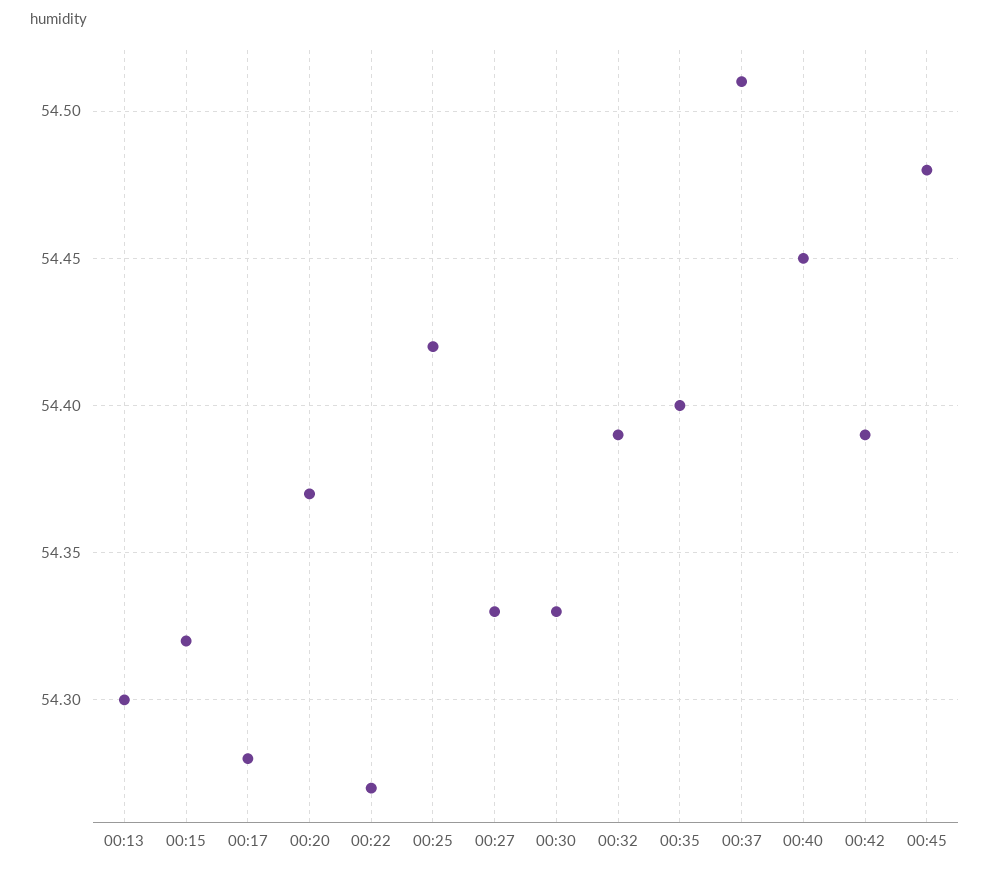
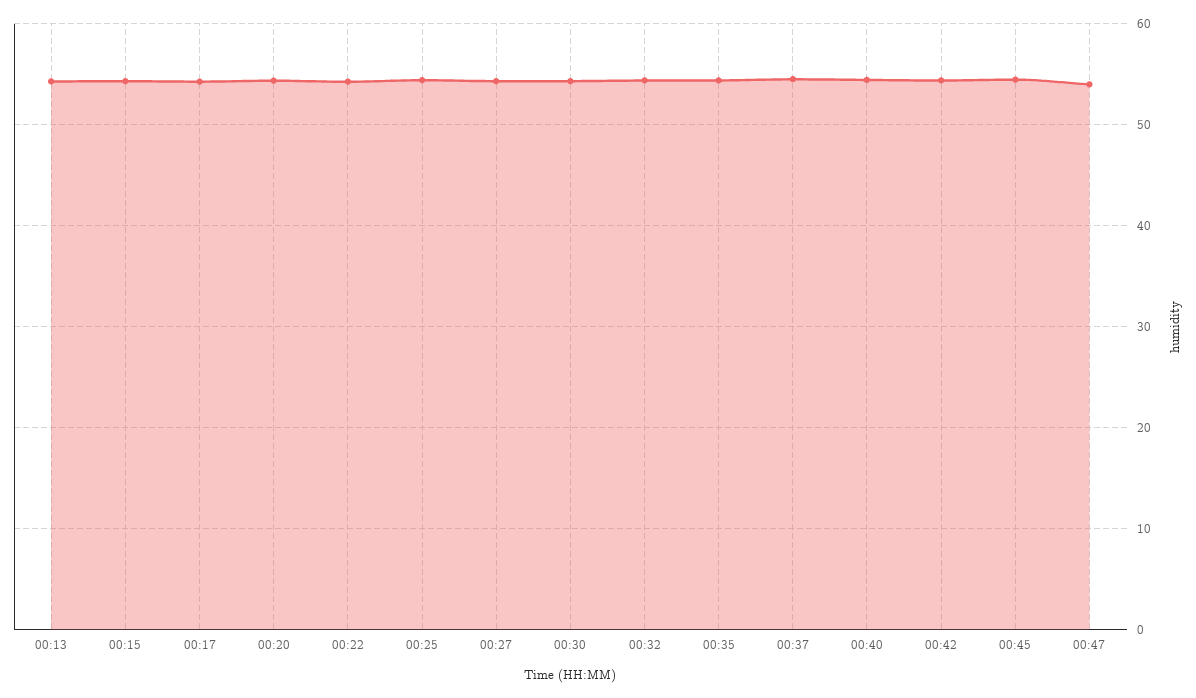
00:47: none -> 54

